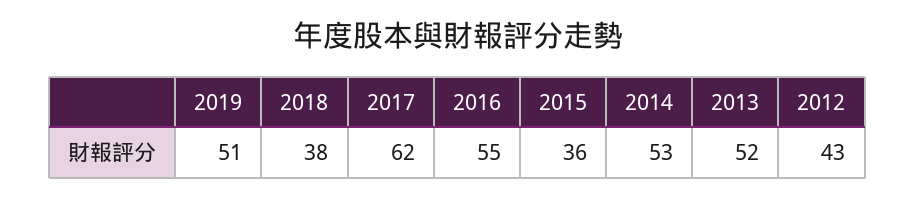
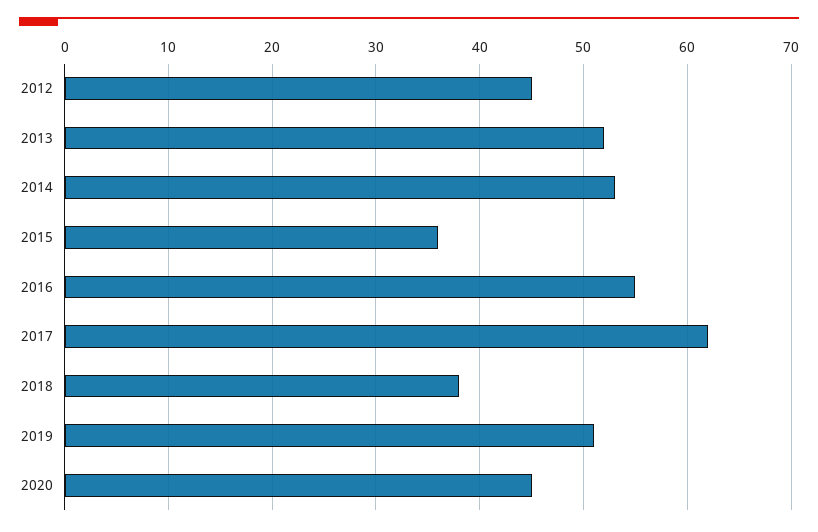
2012: 43 -> 45
2020: none -> 45

